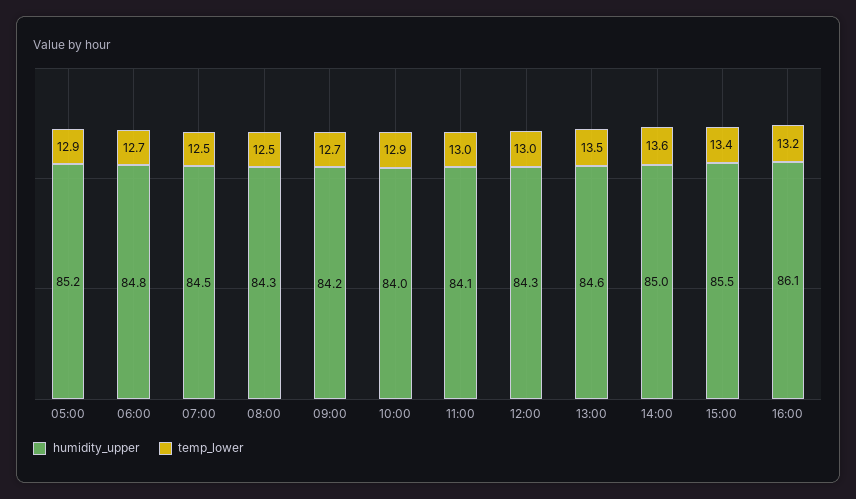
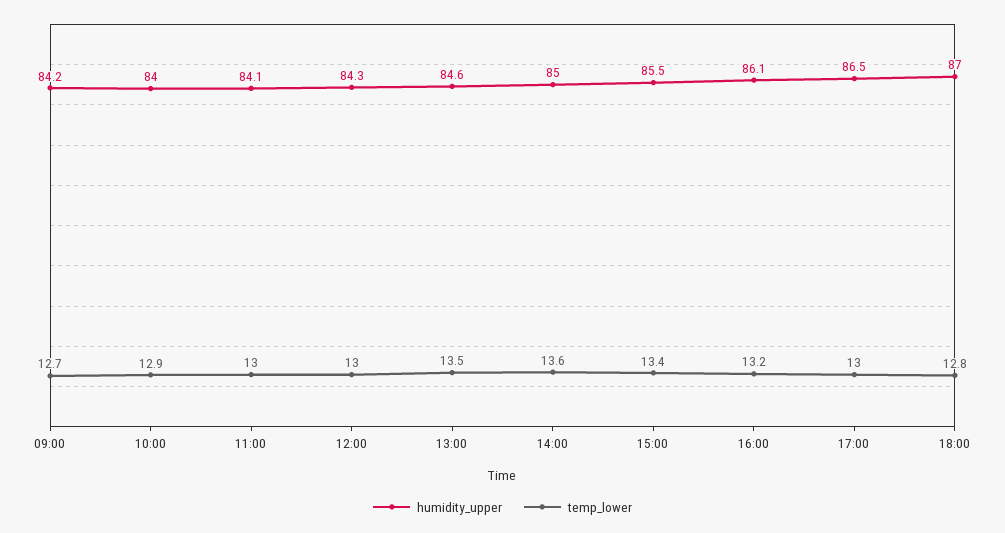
humidity_upper, 05:00: 85.2 -> none
temp_lower, 05:00: 12.9 -> none
humidity_upper, 06:00: 84.8 -> none
temp_lower, 06:00: 12.7 -> none
humidity_upper, 07:00: 84.5 -> none
temp_lower, 07:00: 12.5 -> none
humidity_upper, 08:00: 84.3 -> none
temp_lower, 08:00: 12.5 -> none
humidity_upper, 17:00: none -> 86.5
temp_lower, 17:00: none -> 13
humidity_upper, 18:00: none -> 87
temp_lower, 18:00: none -> 12.8

